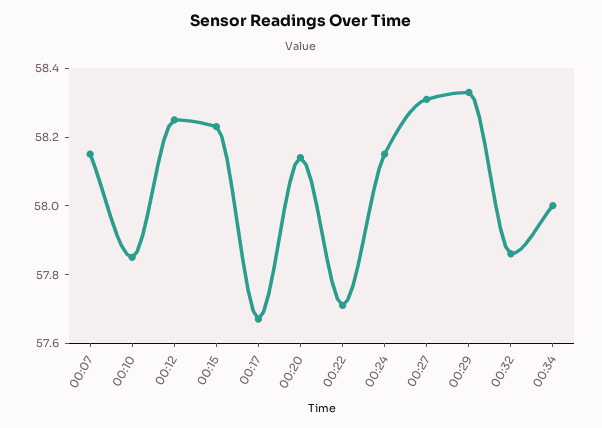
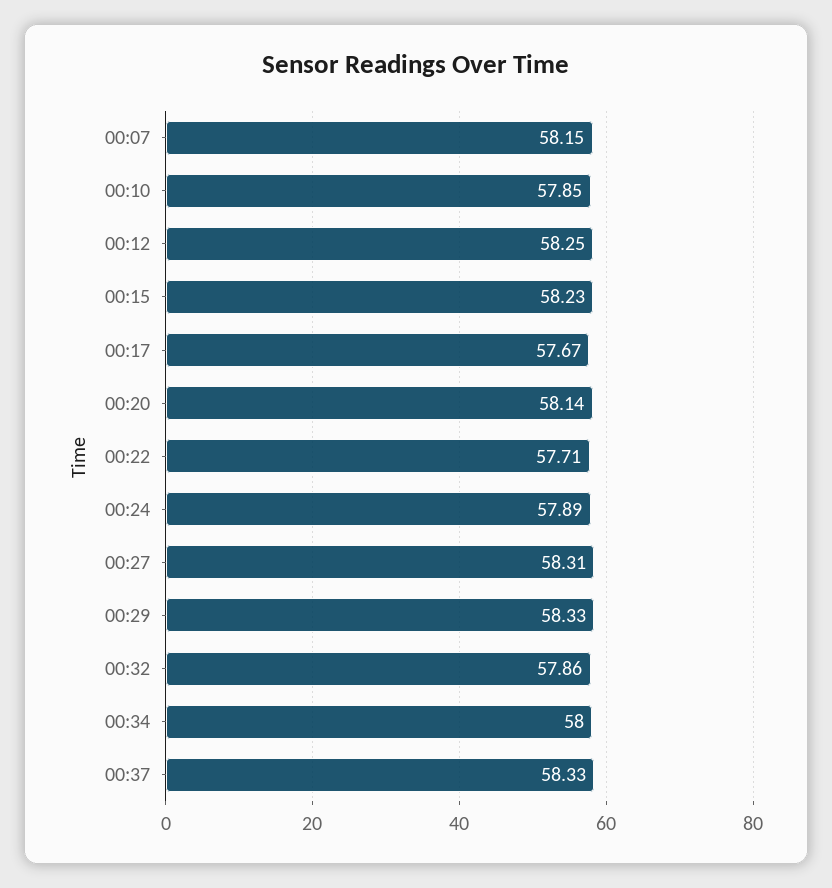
00:24: 58.15 -> 57.89
00:37: none -> 58.33

